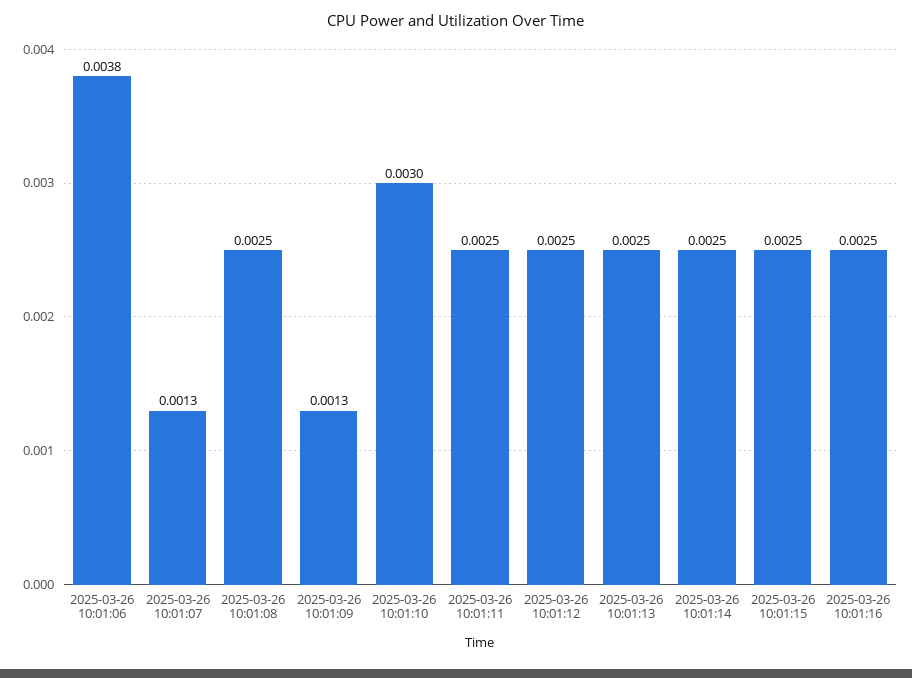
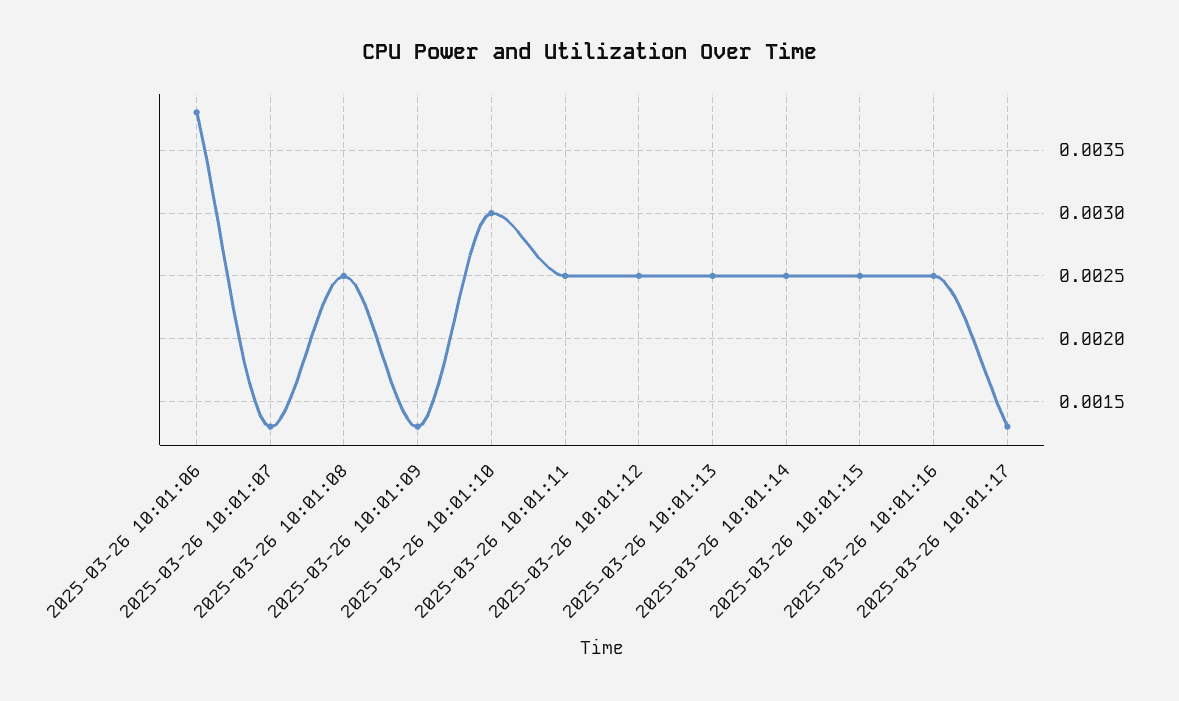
2025-03-26 10:01:17: none -> 0.0013

